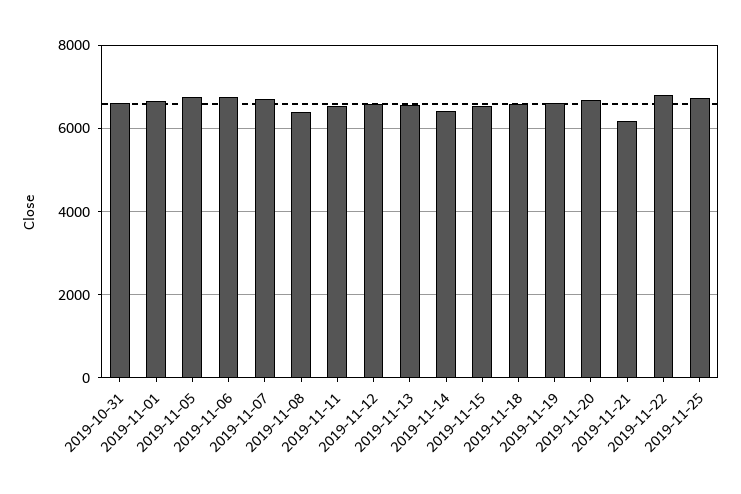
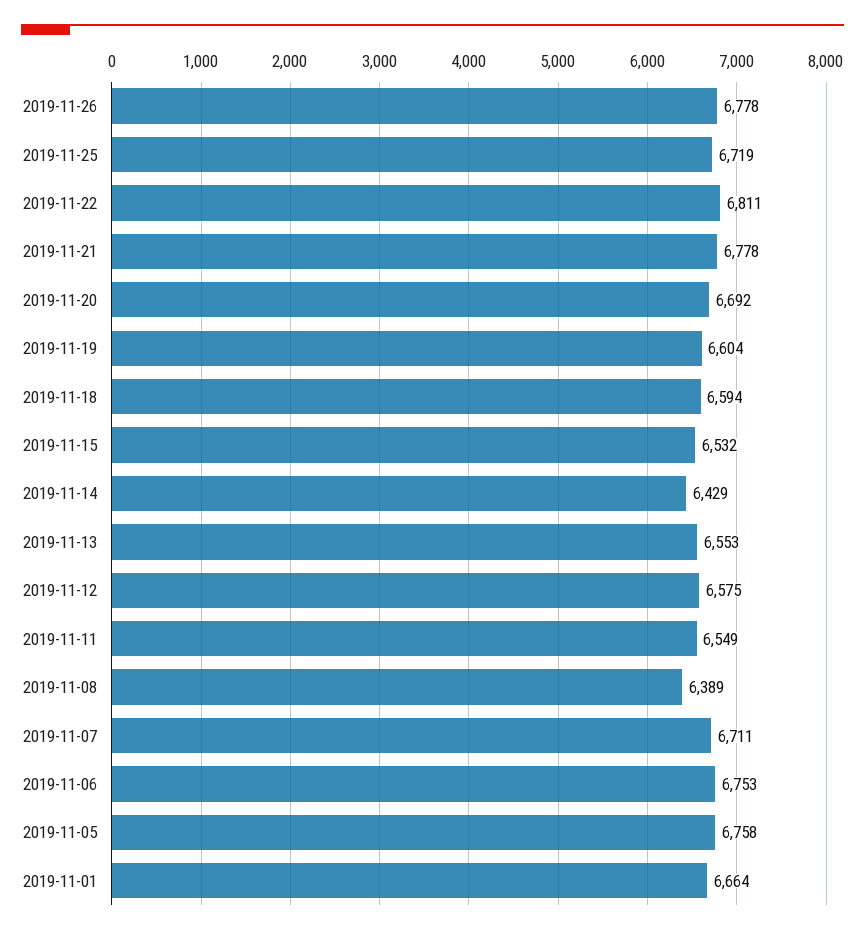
2019-10-31: 6600 -> none
2019-11-21: 6200 -> 6778
2019-11-26: none -> 6778

